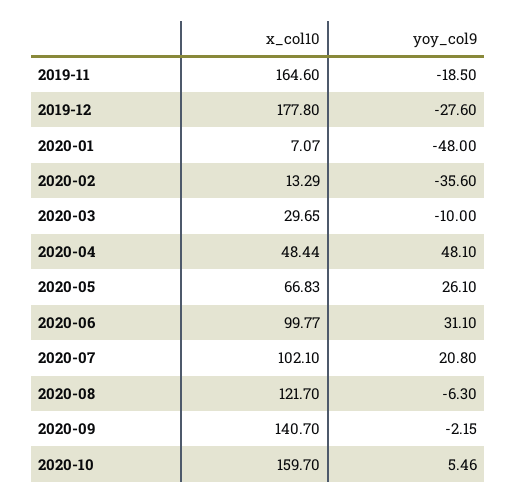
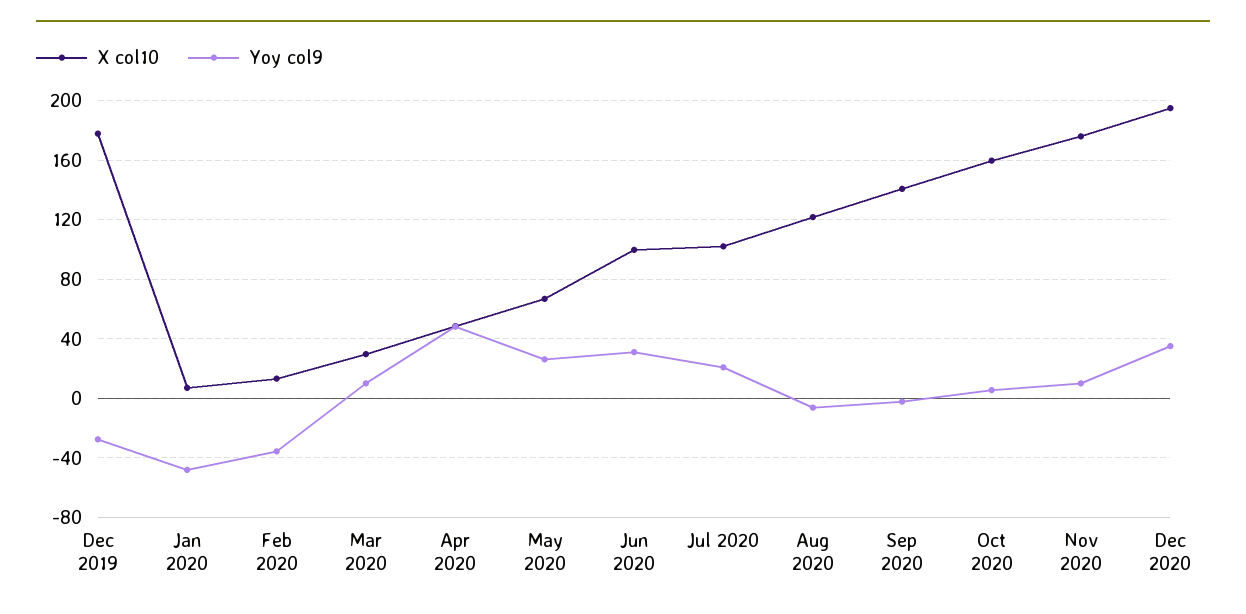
x_col10, 2019-11: 164.6 -> none
yoy_col9, 2019-11: -18.5 -> none
yoy_col9, 2020-03: -10 -> 10
x_col10, Nov 2020: none -> 175
yoy_col9, Nov 2020: none -> 10
x_col10, Dec 2020: none -> 195
yoy_col9, Dec 2020: none -> 35

